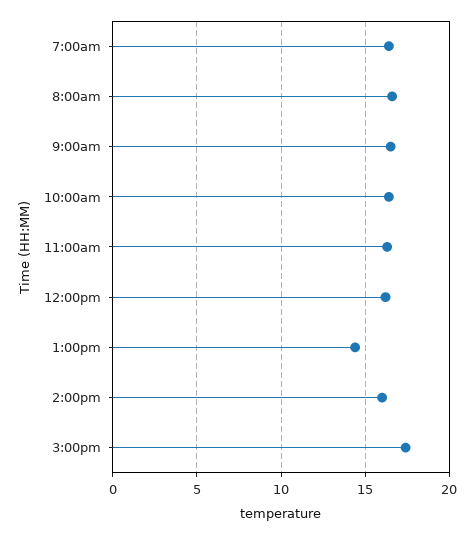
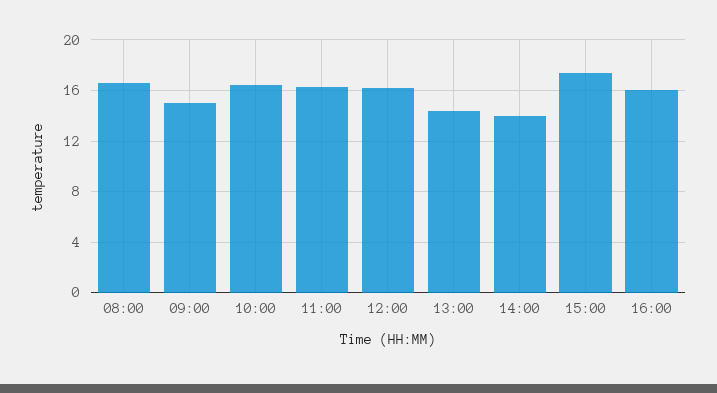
7:00am: 16.5 -> none
9:00am: 16.5 -> 15
2:00pm: 16 -> 14
16:00: none -> 16

